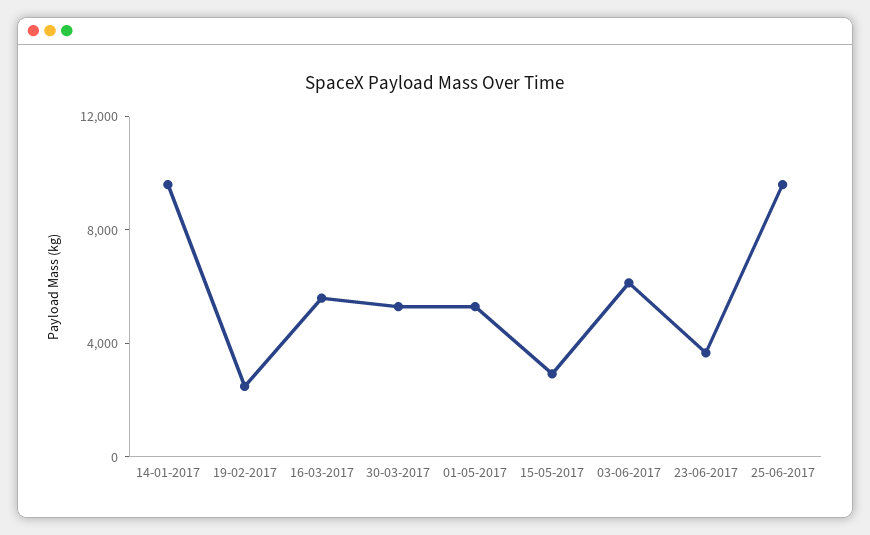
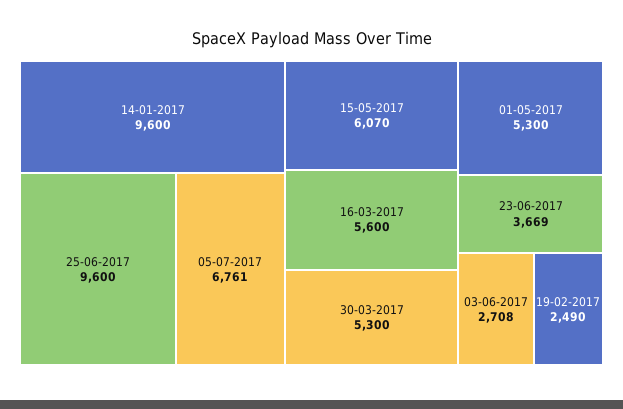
15-05-2017: 3000 -> 6070
03-06-2017: 6000 -> 2708
05-07-2017: none -> 6761

